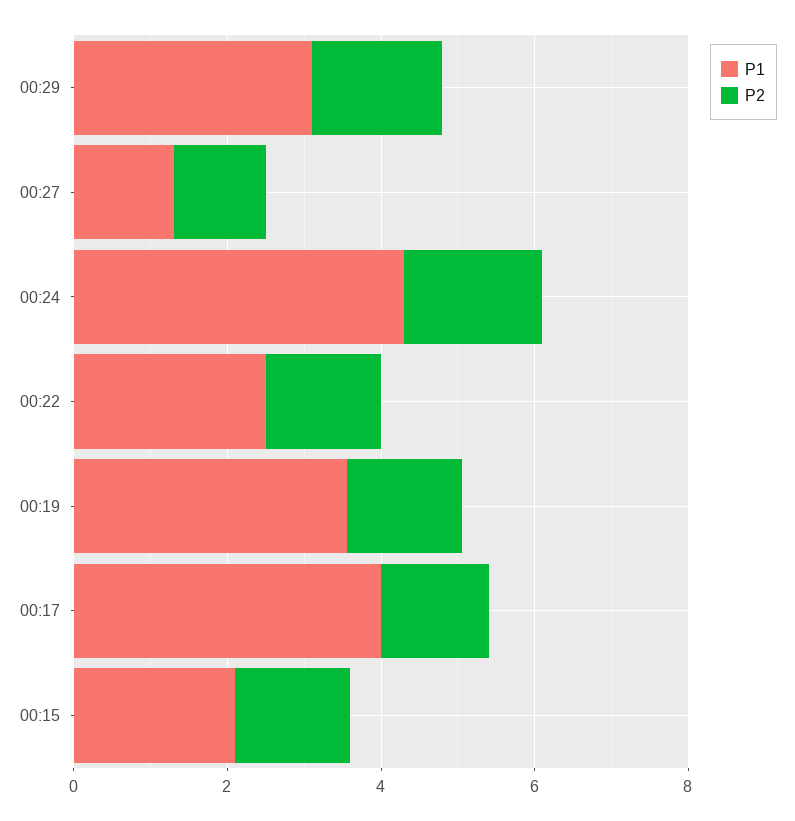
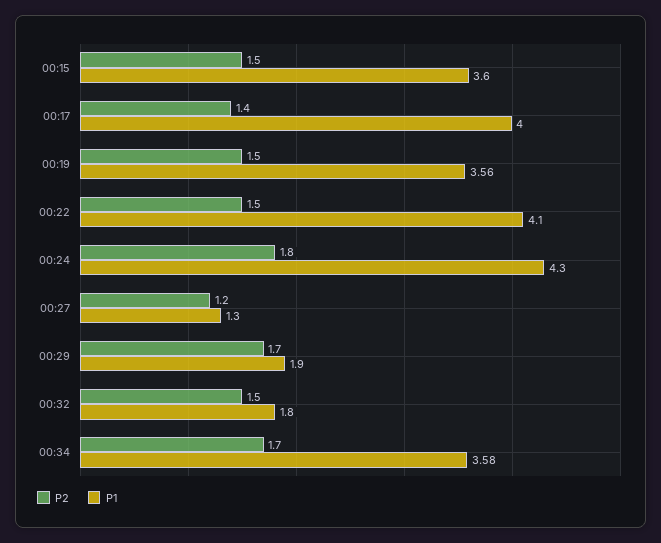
P1, 00:29: 3 -> 1.9
P1, 00:22: 2.5 -> 4.1
P1, 00:15: 2 -> 3.6
P2, 00:32: none -> 1.5
P1, 00:32: none -> 1.8
P2, 00:34: none -> 1.7
P1, 00:34: none -> 3.58

